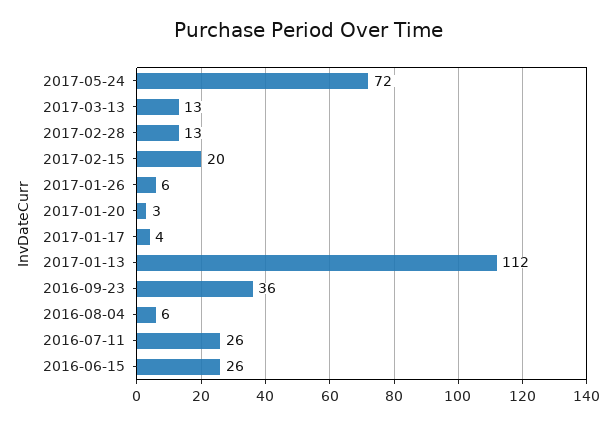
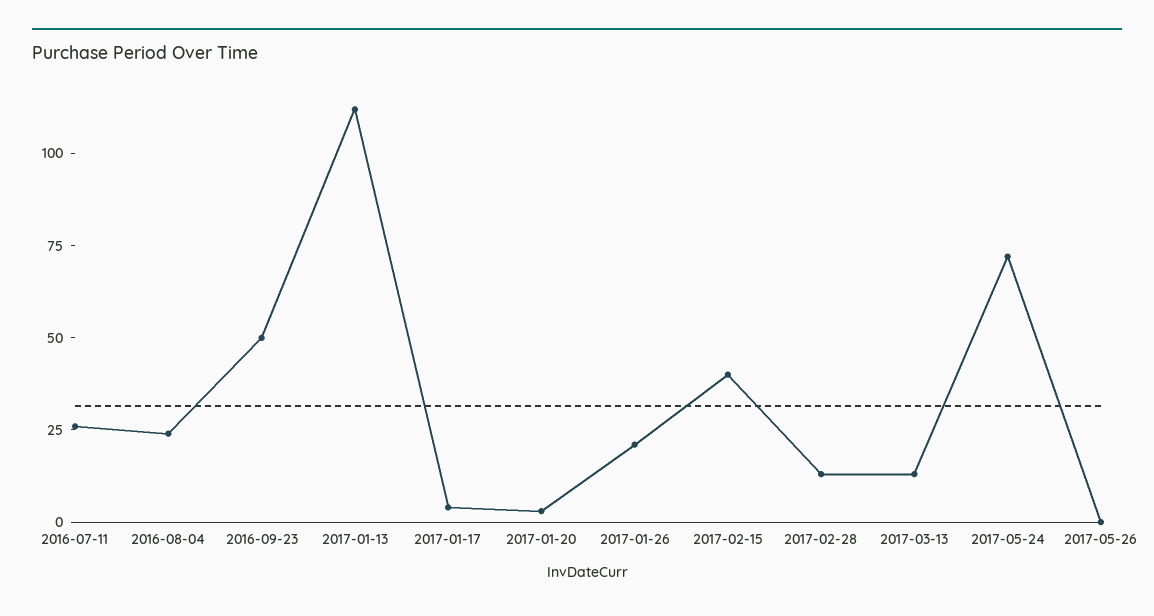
2017-02-15: 20 -> 40
2017-01-26: 6 -> 20
2016-09-23: 36 -> 50
2016-08-04: 6 -> 25
2016-06-15: 26 -> none
2017-05-26: none -> 0

